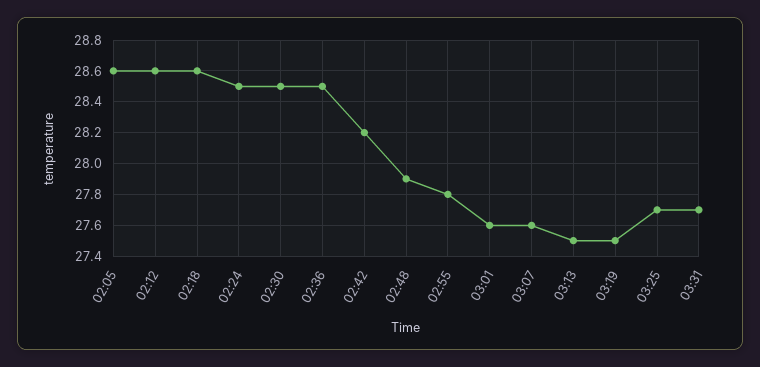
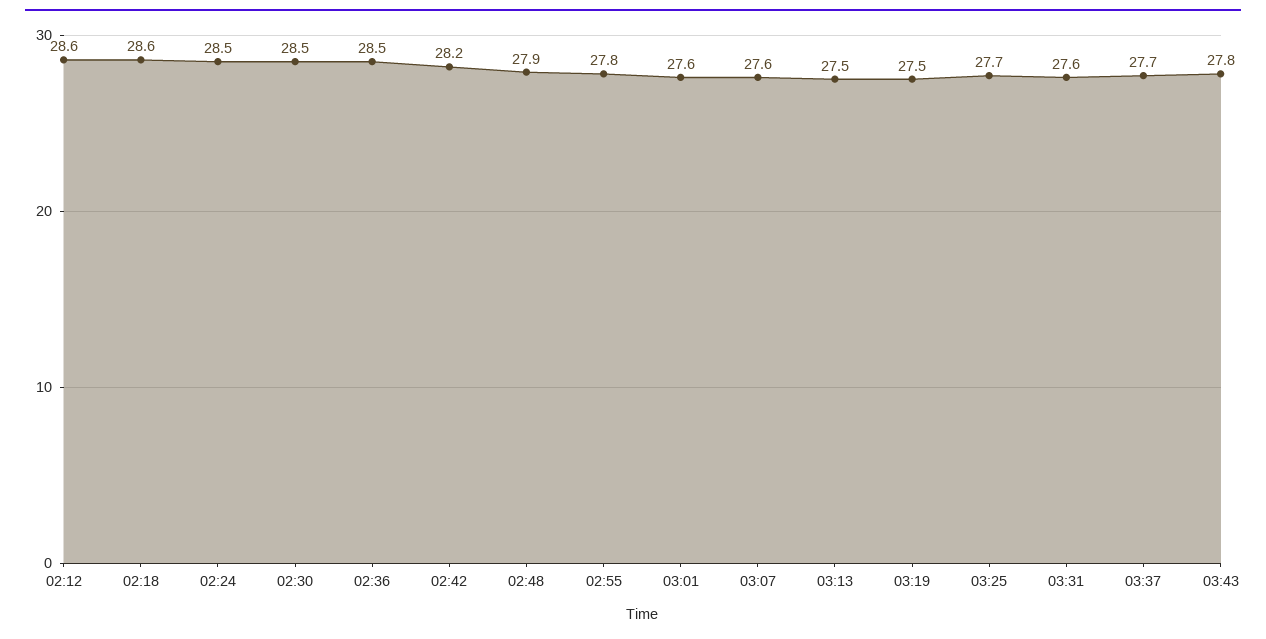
02:05: 28.6 -> none
03:31: 27.7 -> 27.6
03:37: none -> 27.7
03:43: none -> 27.8

